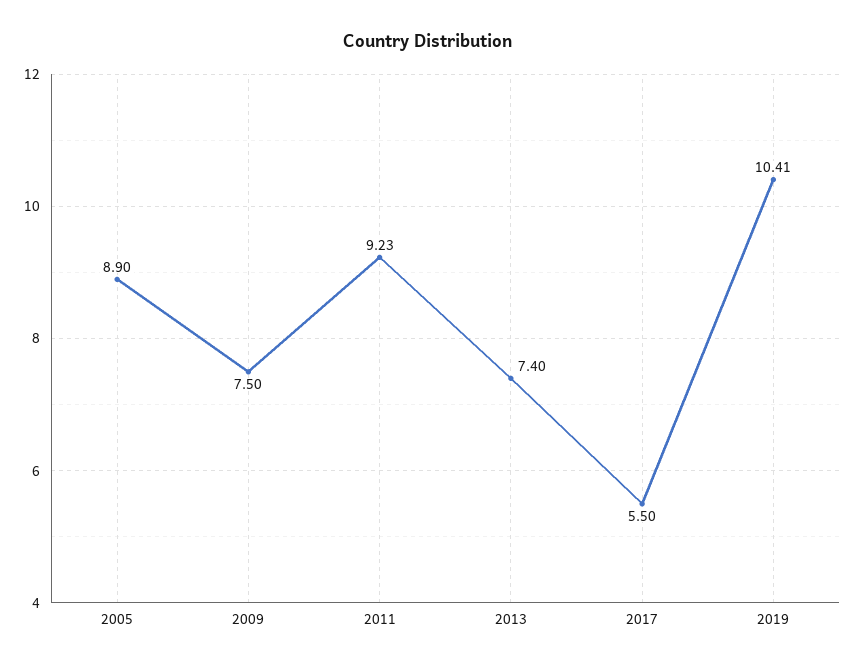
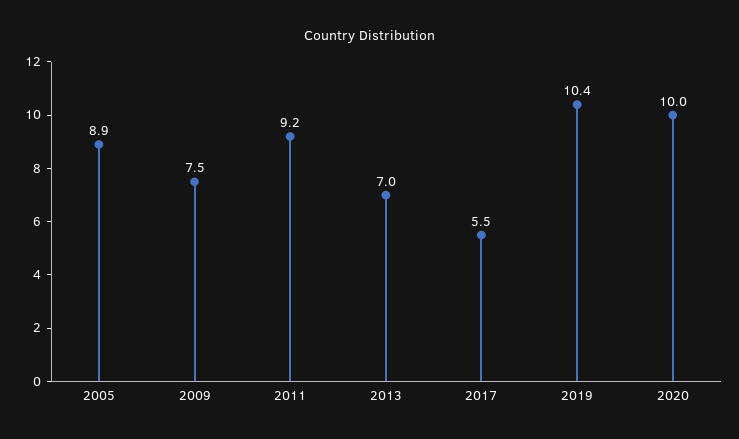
2013: 7.4 -> 7
2020: none -> 10

